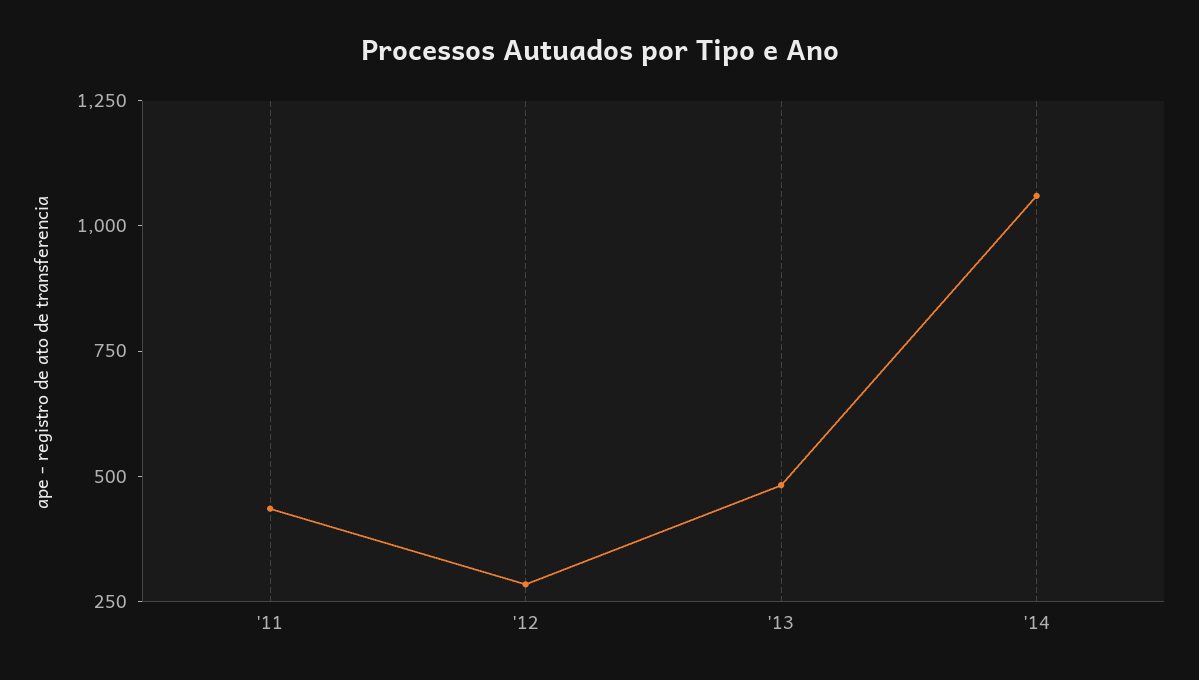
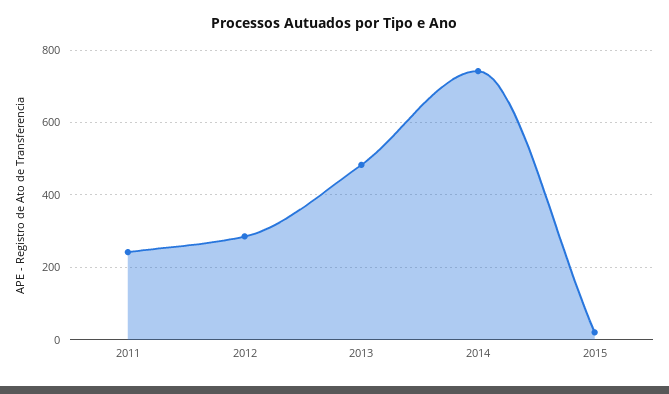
'11: 450 -> 240
'14: 1050 -> 740
2015: none -> 20

